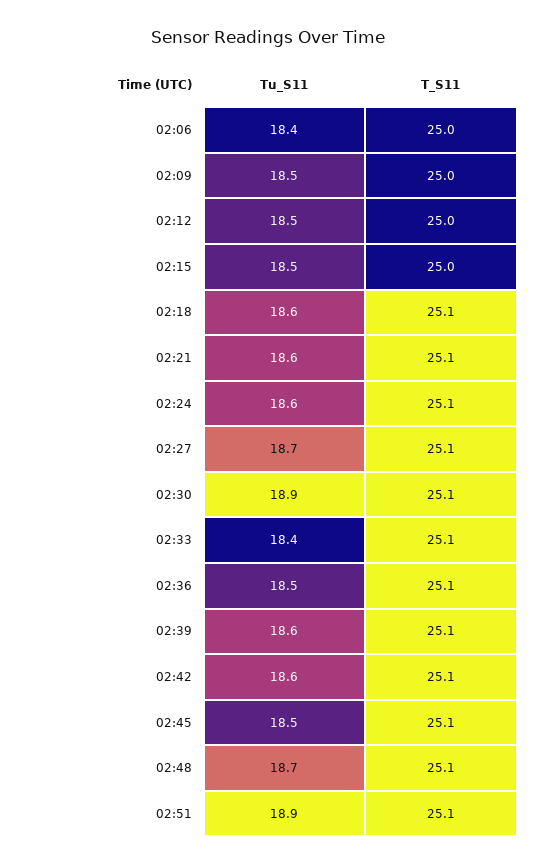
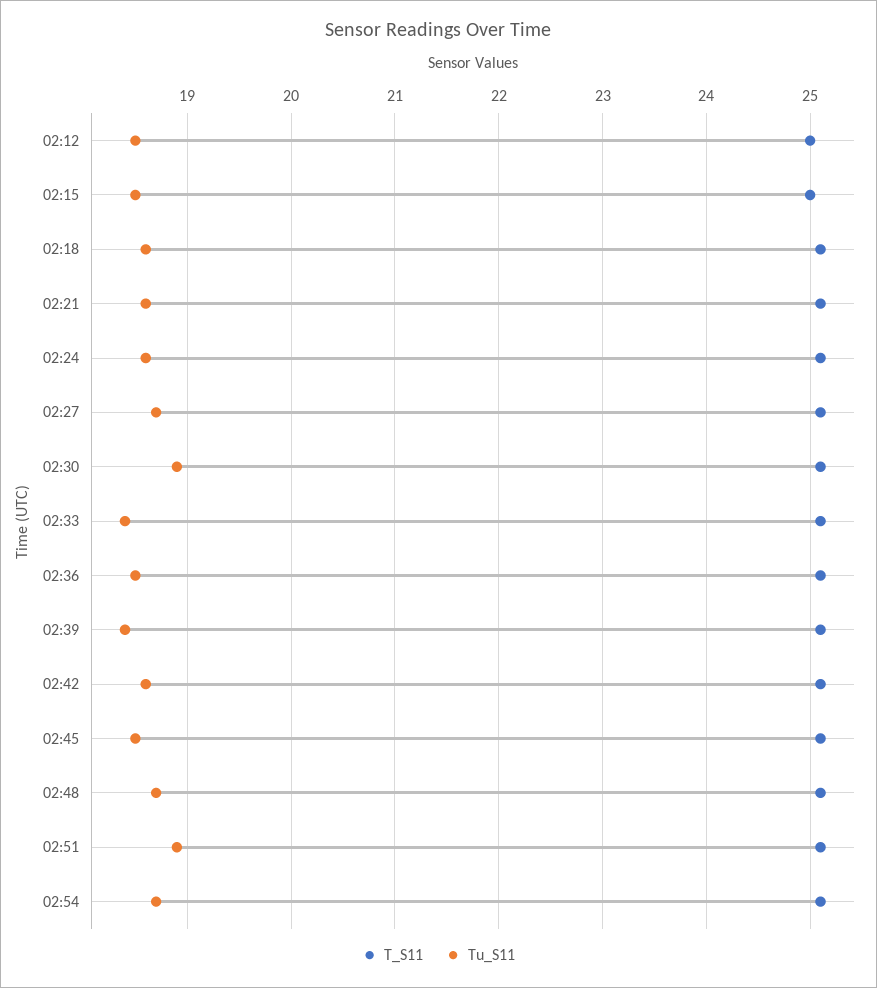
Tu_S11, 02:06: 18.4 -> none
T_S11, 02:06: 25 -> none
Tu_S11, 02:09: 18.5 -> none
T_S11, 02:09: 25 -> none
Tu_S11, 02:39: 18.6 -> 18.4
T_S11, 02:54: none -> 25.1
Tu_S11, 02:54: none -> 18.7

